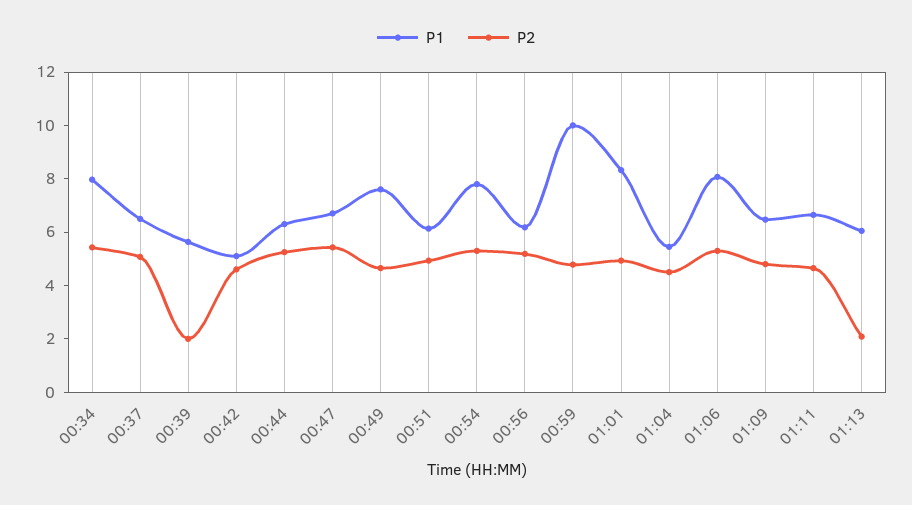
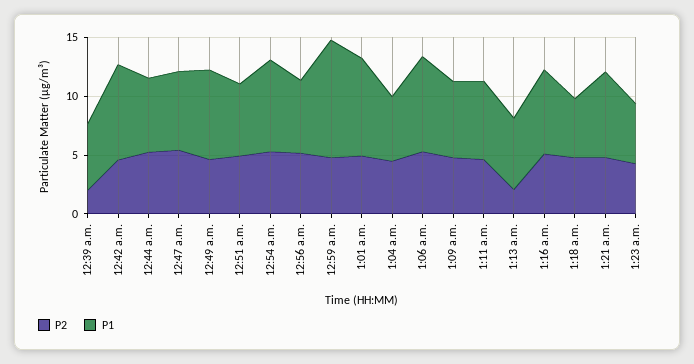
P1, 00:34: 8 -> none
P2, 00:34: 5.5 -> none
P1, 00:37: 6.5 -> none
P2, 00:37: 5 -> none
P1, 00:42: 5 -> 8
P2, 1:16 a.m.: none -> 5
P1, 1:16 a.m.: none -> 7
P2, 1:18 a.m.: none -> 5
P1, 1:18 a.m.: none -> 5
P2, 1:21 a.m.: none -> 5
P1, 1:21 a.m.: none -> 7
P2, 1:23 a.m.: none -> 4
P1, 1:23 a.m.: none -> 5

